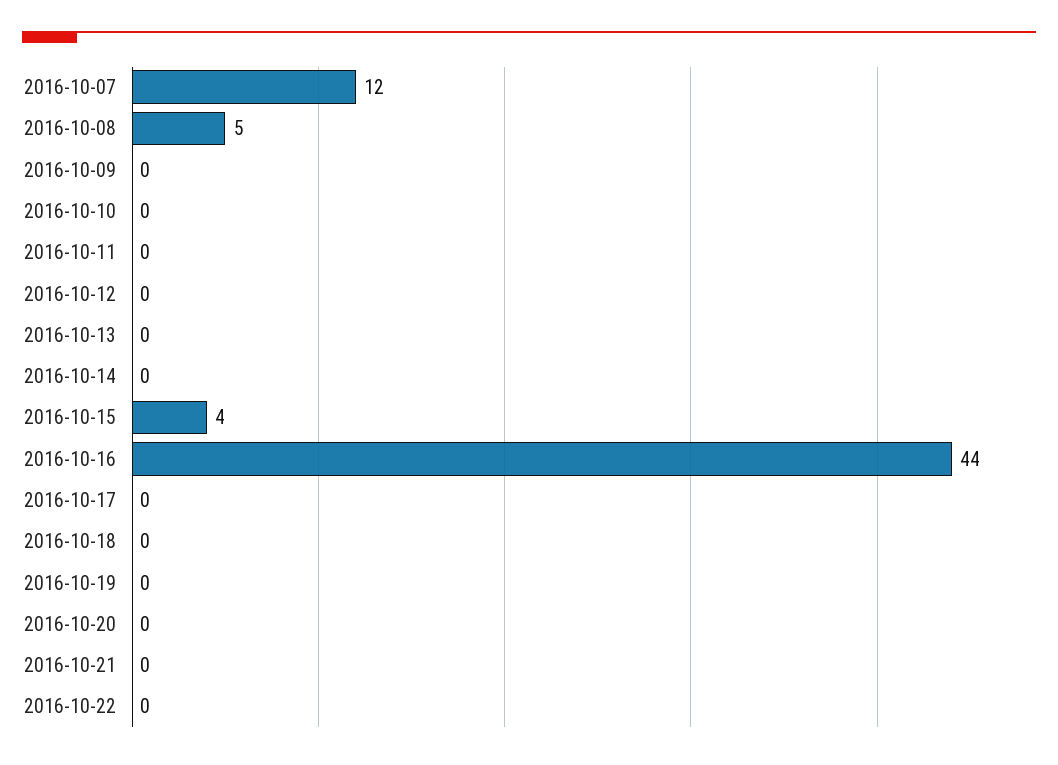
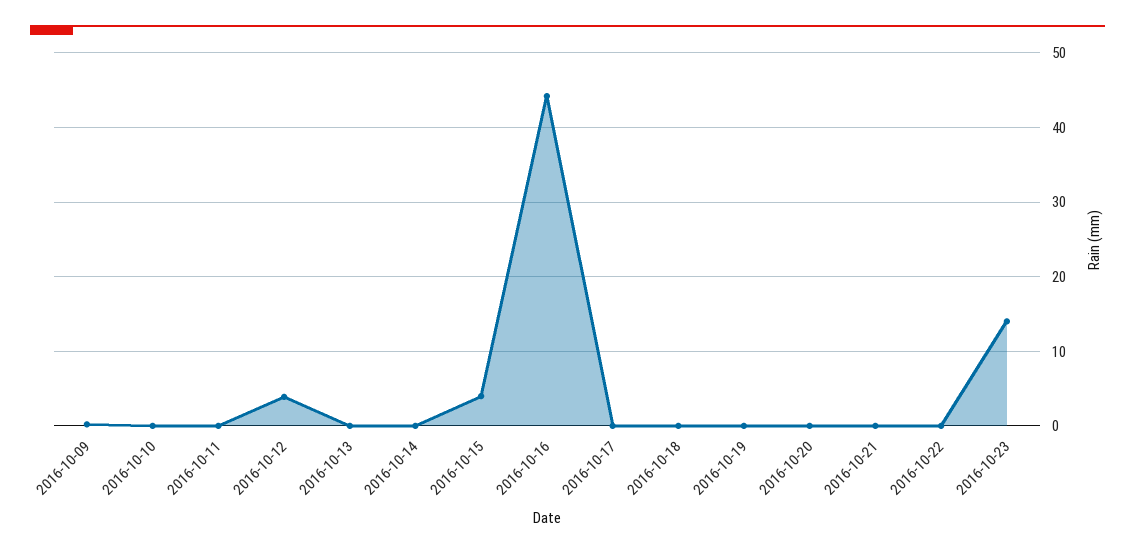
2016-10-07: 12 -> none
2016-10-08: 5 -> none
2016-10-12: 0 -> 4
2016-10-23: none -> 14

